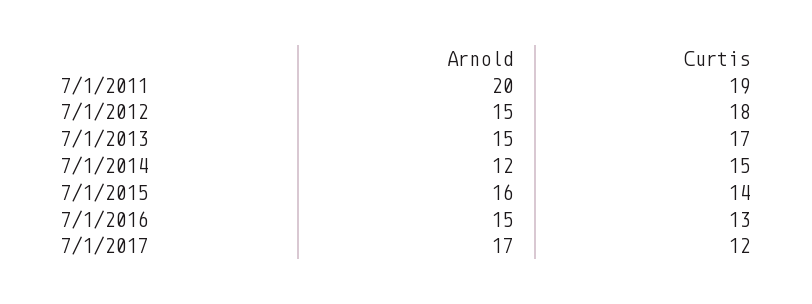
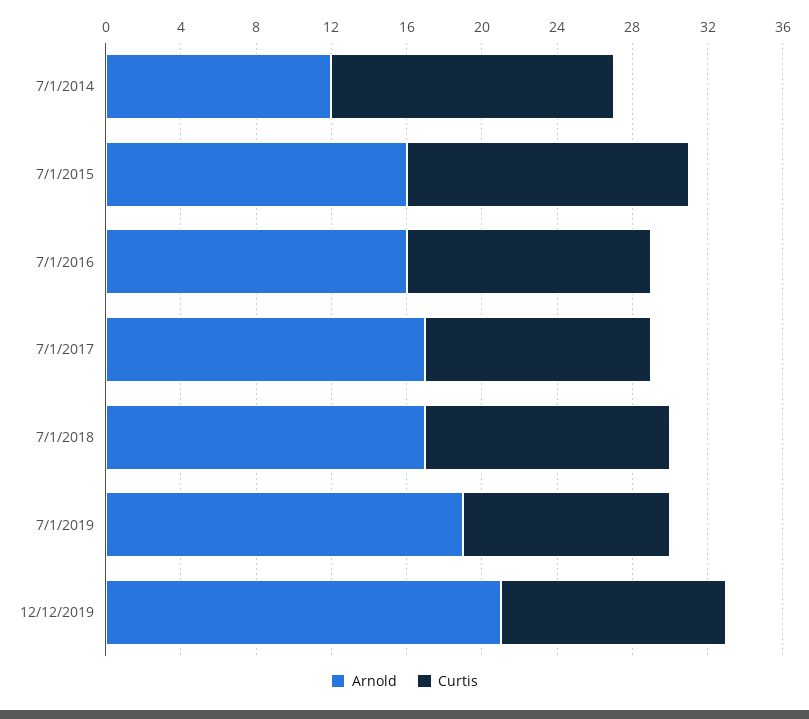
Arnold, 7/1/2011: 20 -> none
Curtis, 7/1/2011: 19 -> none
Arnold, 7/1/2012: 15 -> none
Curtis, 7/1/2012: 18 -> none
Arnold, 7/1/2013: 15 -> none
Curtis, 7/1/2013: 17 -> none
Curtis, 7/1/2015: 14 -> 15
Arnold, 7/1/2016: 15 -> 16
Arnold, 7/1/2018: none -> 17
Curtis, 7/1/2018: none -> 13
Arnold, 7/1/2019: none -> 19
Curtis, 7/1/2019: none -> 11
Arnold, 12/12/2019: none -> 21
Curtis, 12/12/2019: none -> 12

